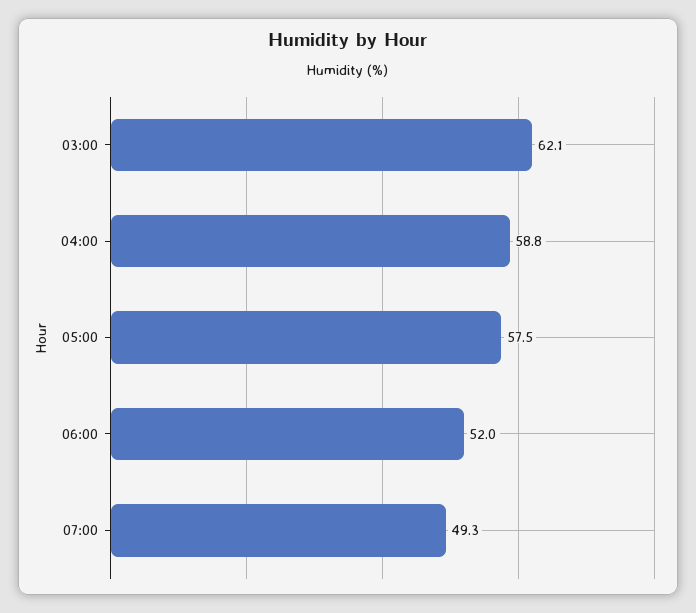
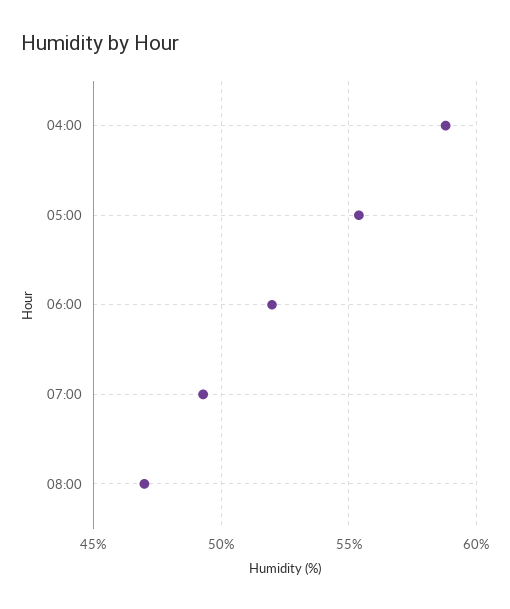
03:00: 62.1 -> none
05:00: 57.5 -> 55.5
08:00: none -> 47

